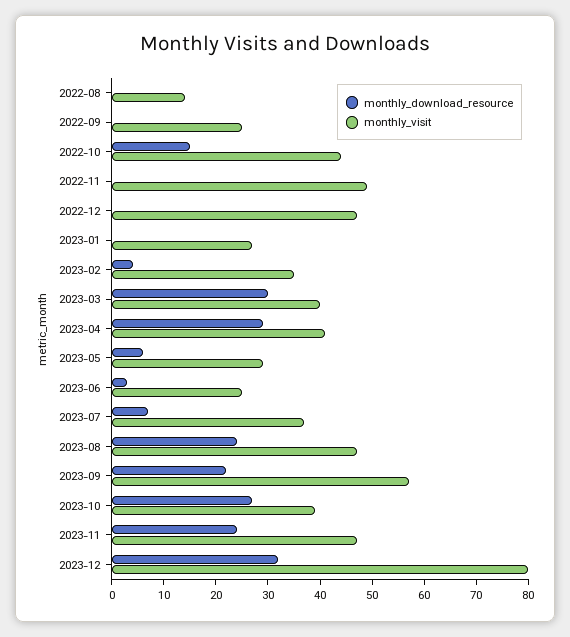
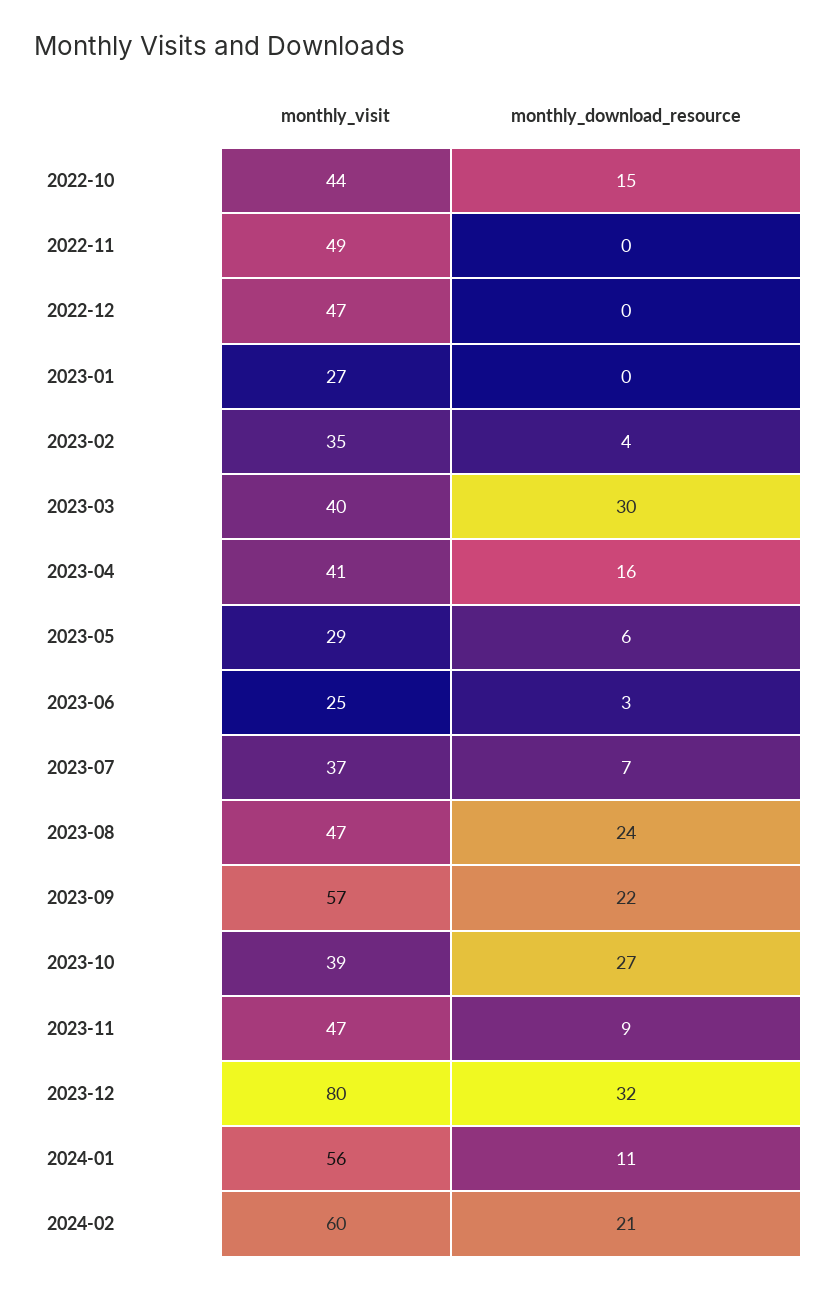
monthly_download_resource, 2022-08: 0 -> none
monthly_visit, 2022-08: 15 -> none
monthly_download_resource, 2022-09: 0 -> none
monthly_visit, 2022-09: 25 -> none
monthly_download_resource, 2023-04: 30 -> 16
monthly_download_resource, 2023-11: 25 -> 9
monthly_visit, 2024-01: none -> 56
monthly_download_resource, 2024-01: none -> 11
monthly_visit, 2024-02: none -> 60
monthly_download_resource, 2024-02: none -> 21

